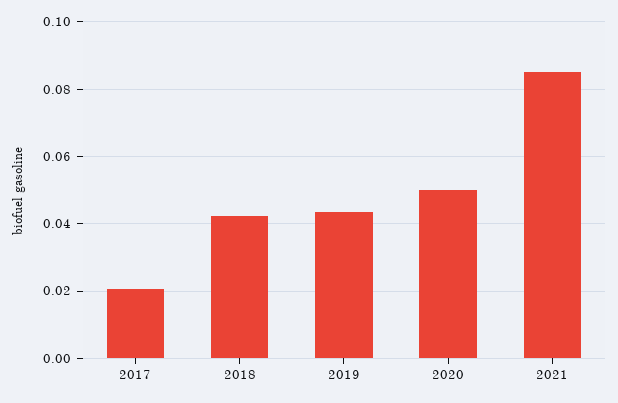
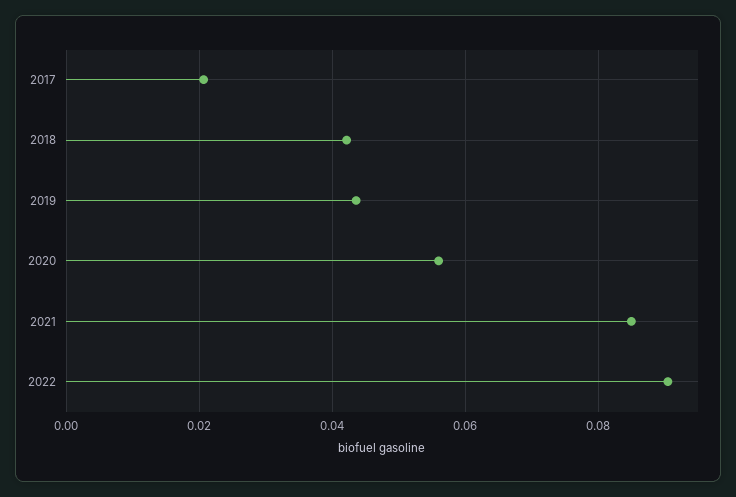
2020: 0.05 -> 0.056
2022: none -> 0.09

